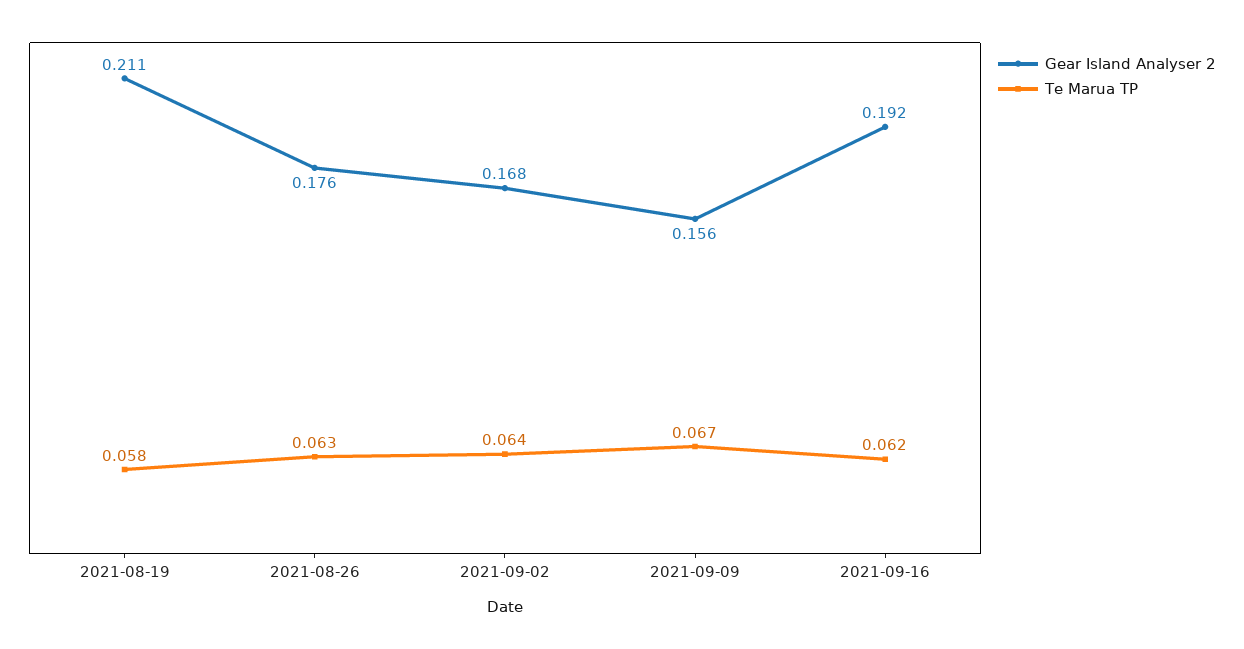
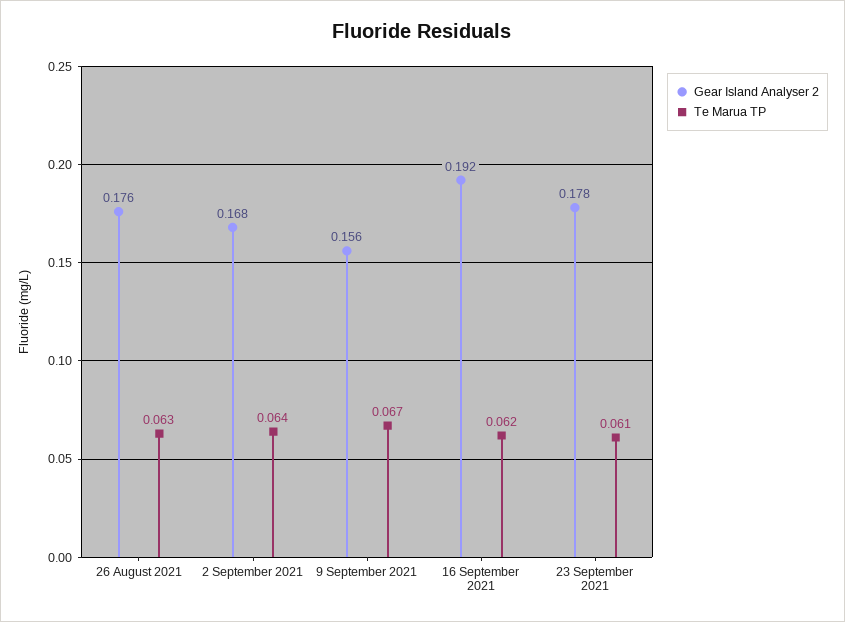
Gear Island Analyser 2, 2021-08-19: 0.211 -> none
Te Marua TP, 2021-08-19: 0.058 -> none
Gear Island Analyser 2, 23 September 2021: none -> 0.178
Te Marua TP, 23 September 2021: none -> 0.061

